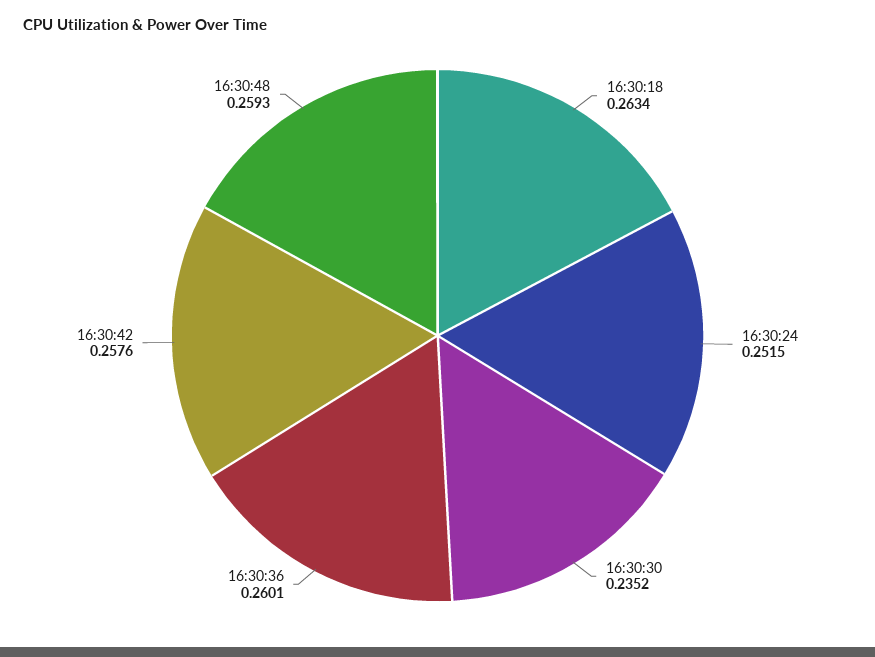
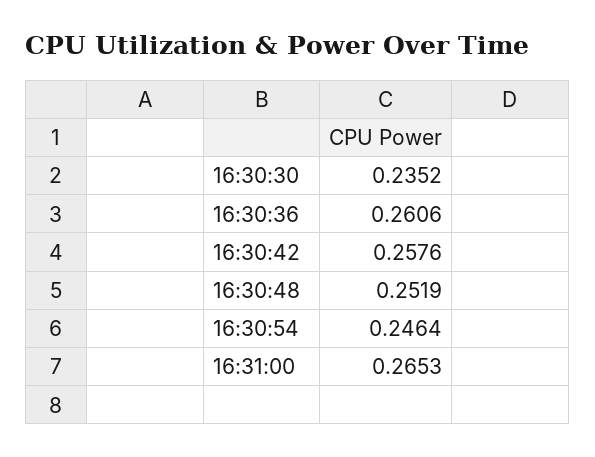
16:30:18: 0.2634 -> none
16:30:24: 0.2515 -> none
16:30:36: 0.2601 -> 0.2606
16:30:48: 0.2593 -> 0.2519
16:30:54: none -> 0.2464
16:31:00: none -> 0.2653

